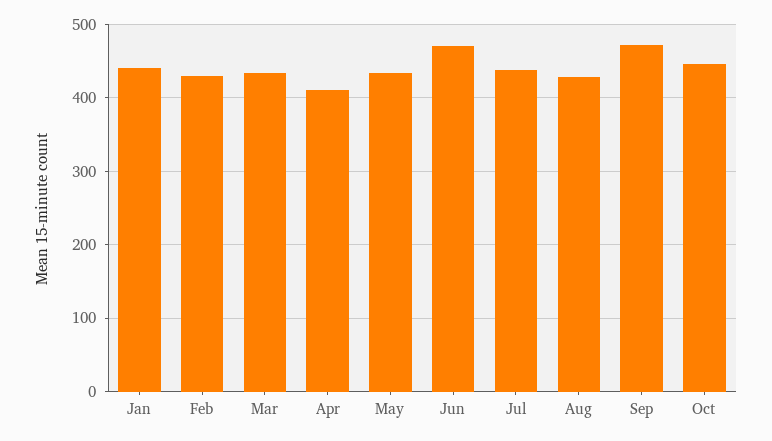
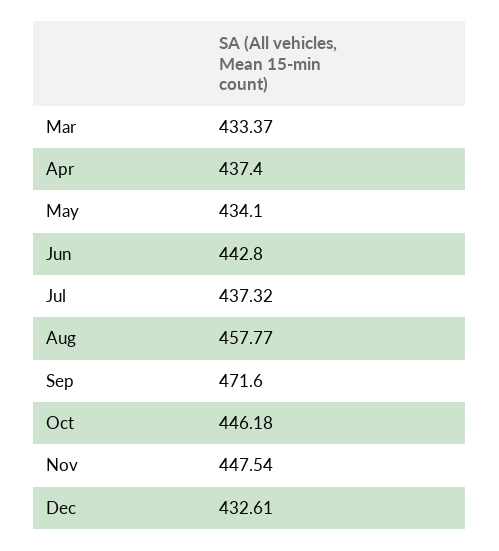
Jan: 440 -> none
Feb: 430 -> none
Apr: 410 -> 437.4
Jun: 470 -> 442.8
Aug: 430 -> 457.77
Nov: none -> 447.54
Dec: none -> 432.61

